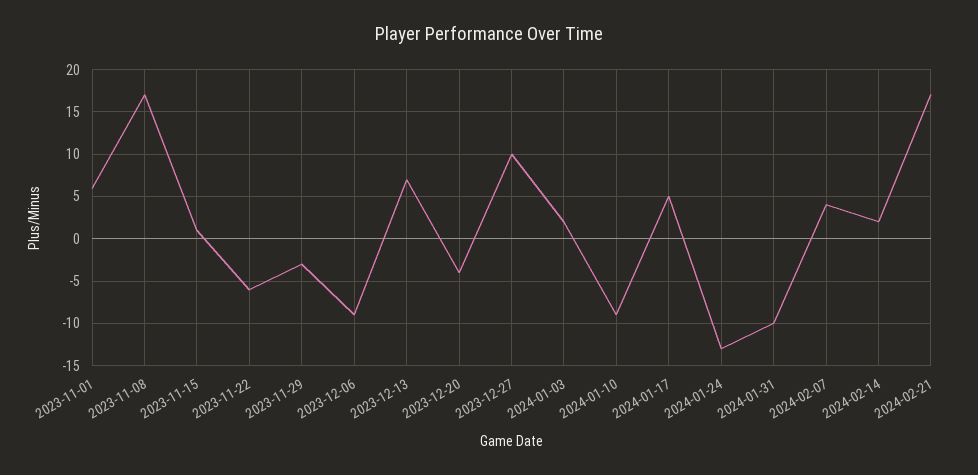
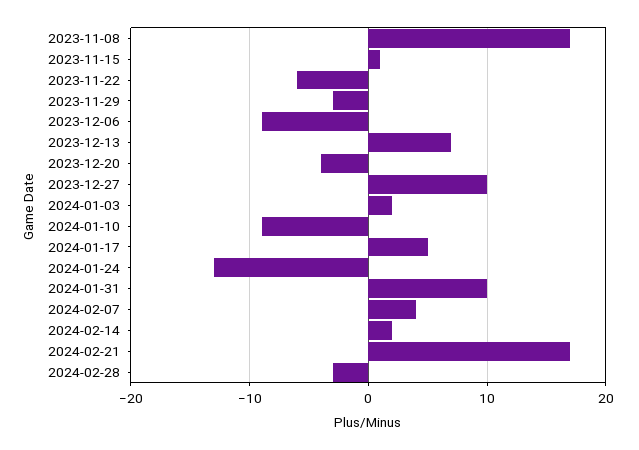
2023-11-01: 6 -> none
2024-01-31: -10 -> 10
2024-02-28: none -> -3

